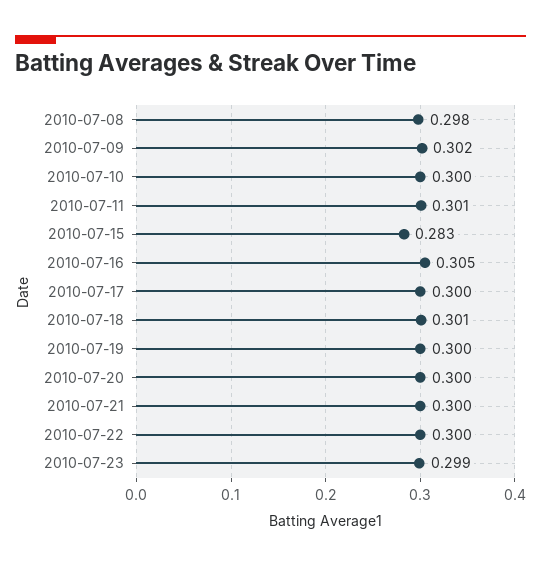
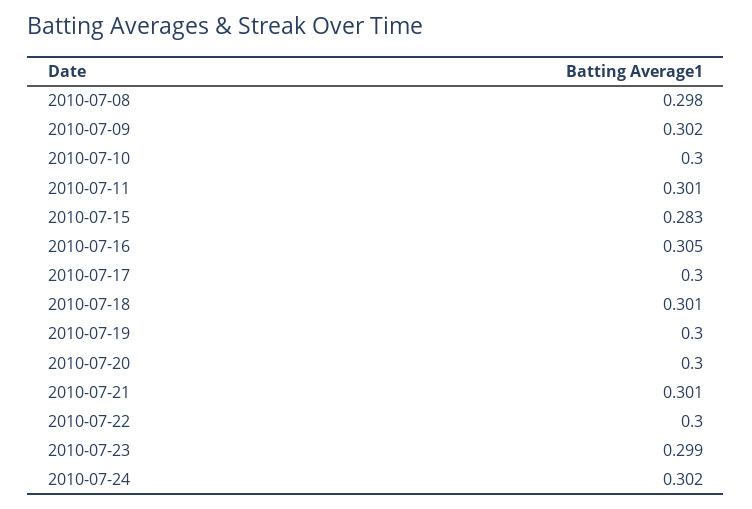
2010-07-21: 0.3 -> 0.301
2010-07-24: none -> 0.302

